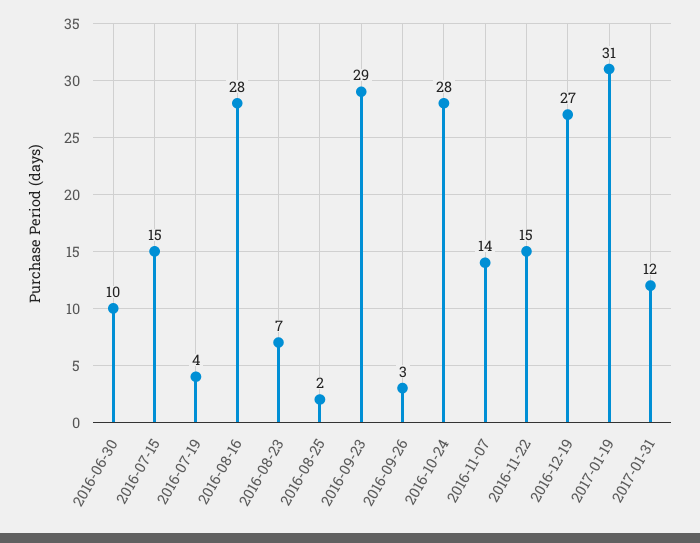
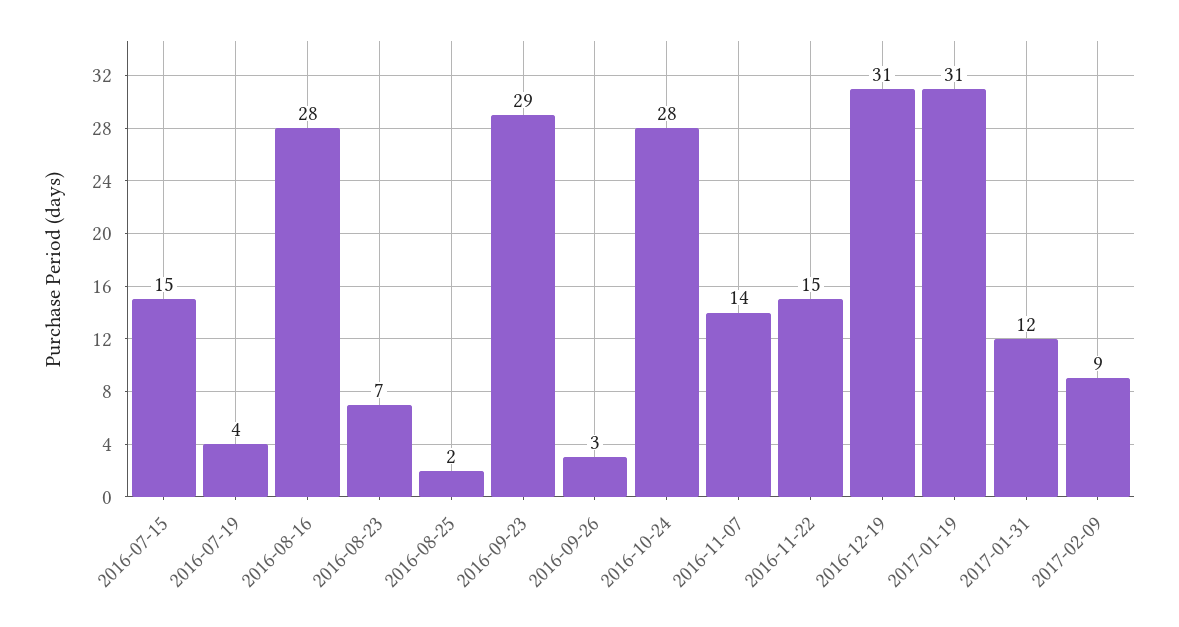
2016-06-30: 10 -> none
2016-12-19: 27 -> 31
2017-02-09: none -> 9

